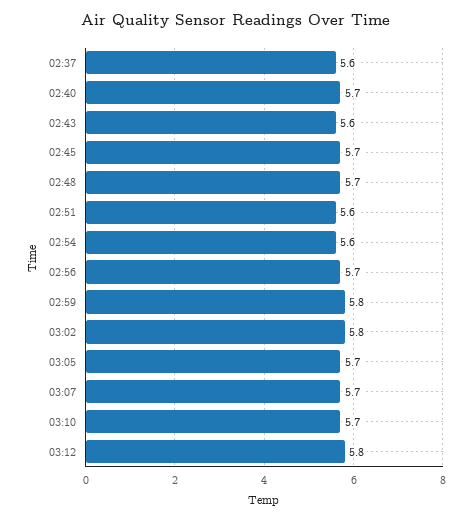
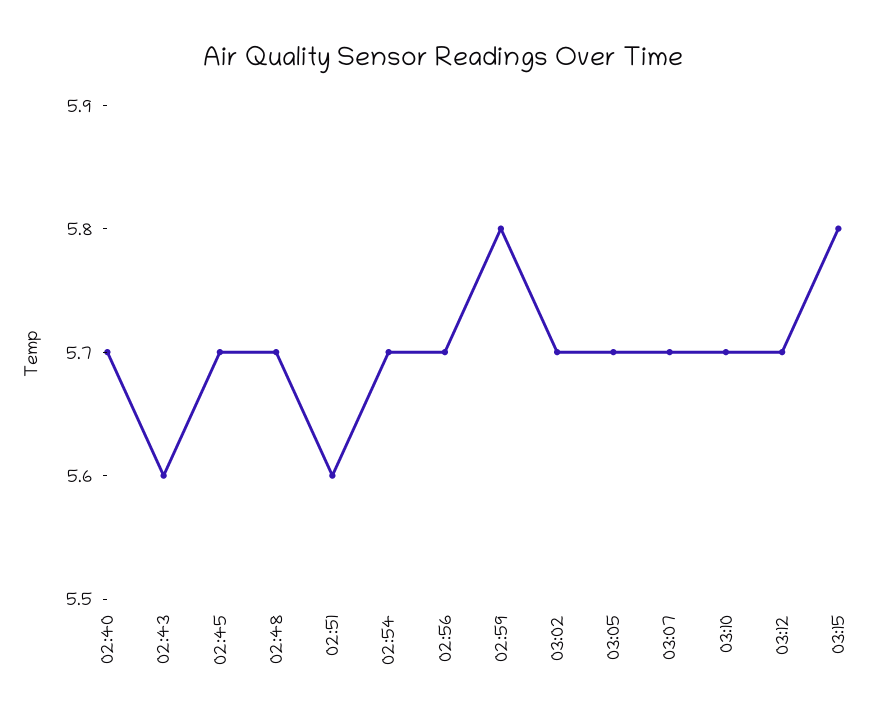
02:37: 5.6 -> none
02:54: 5.6 -> 5.7
03:02: 5.8 -> 5.7
03:12: 5.8 -> 5.7
03:15: none -> 5.8

